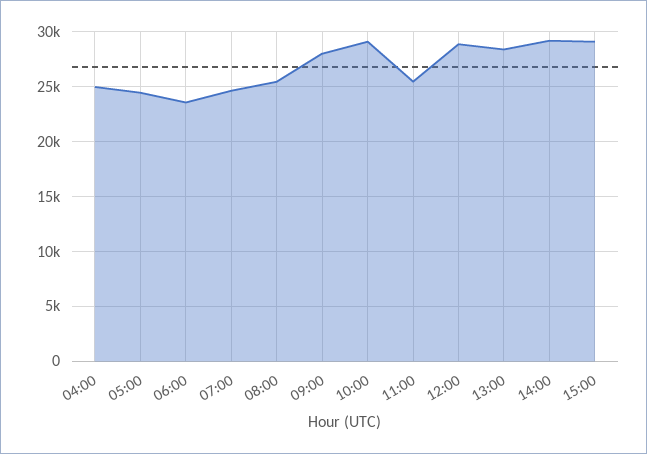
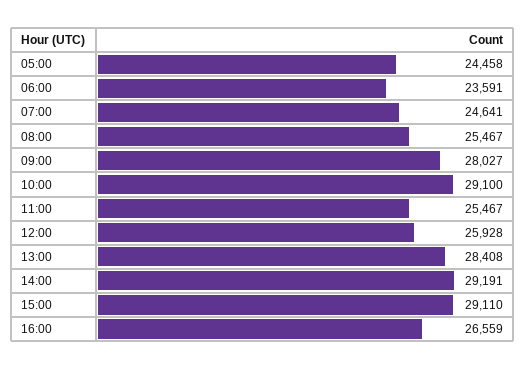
04:00: 25000 -> none
12:00: 29000 -> 25928
16:00: none -> 26559

